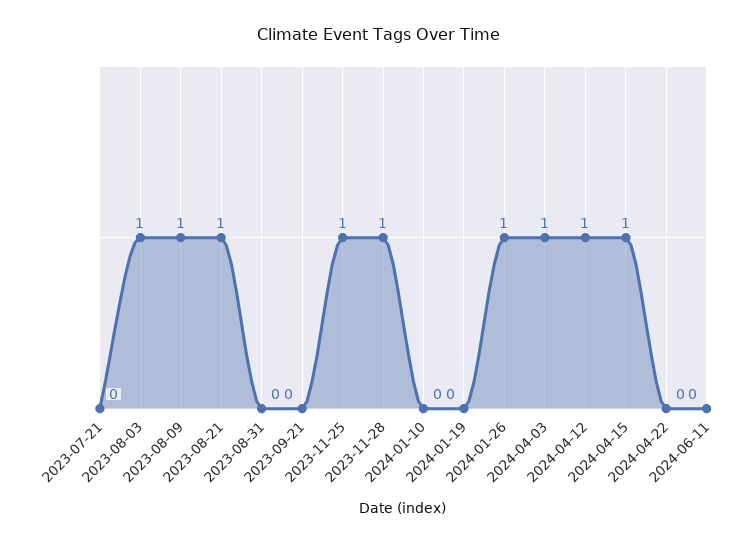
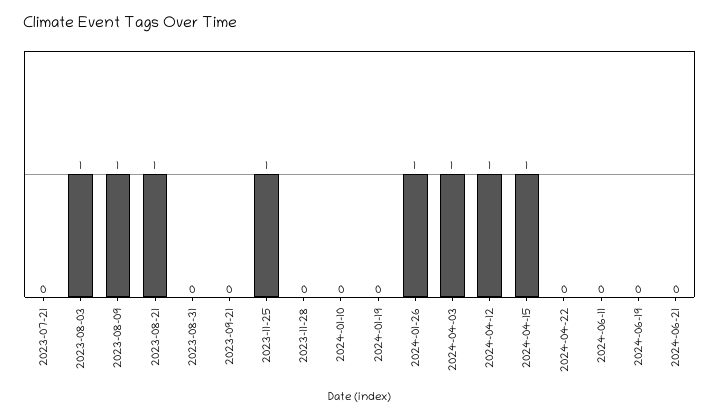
2023-11-28: 1 -> 0
2024-06-19: none -> 0
2024-06-21: none -> 0

